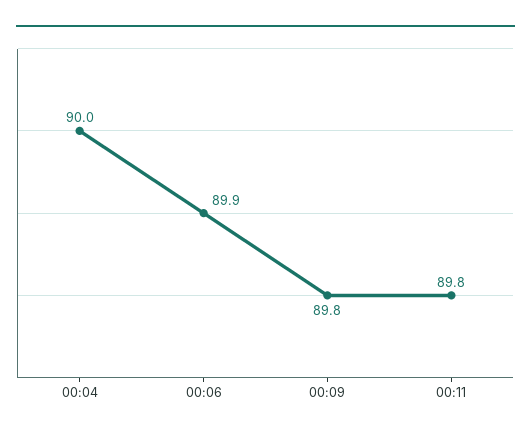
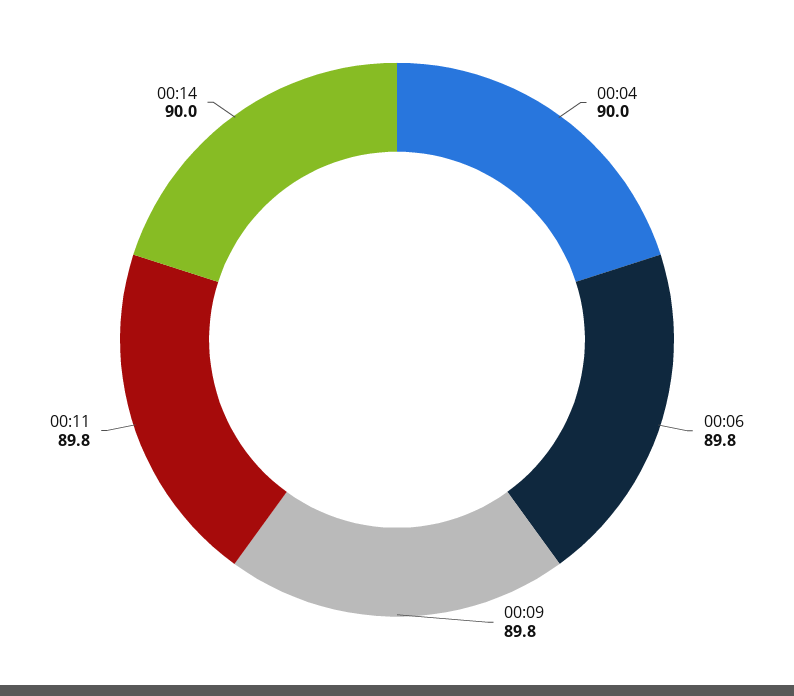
00:06: 89.9 -> 89.8
00:14: none -> 90

